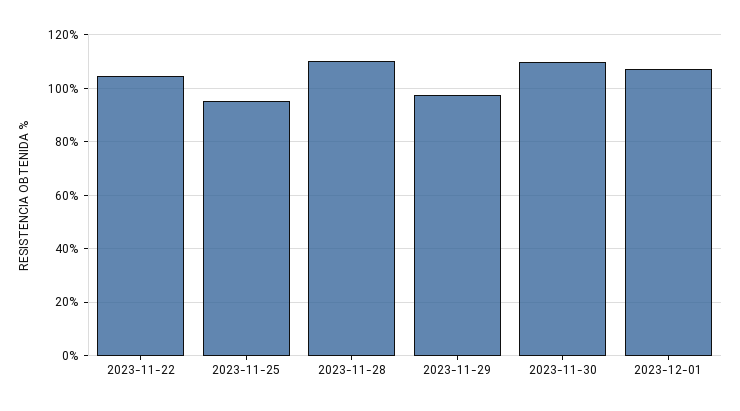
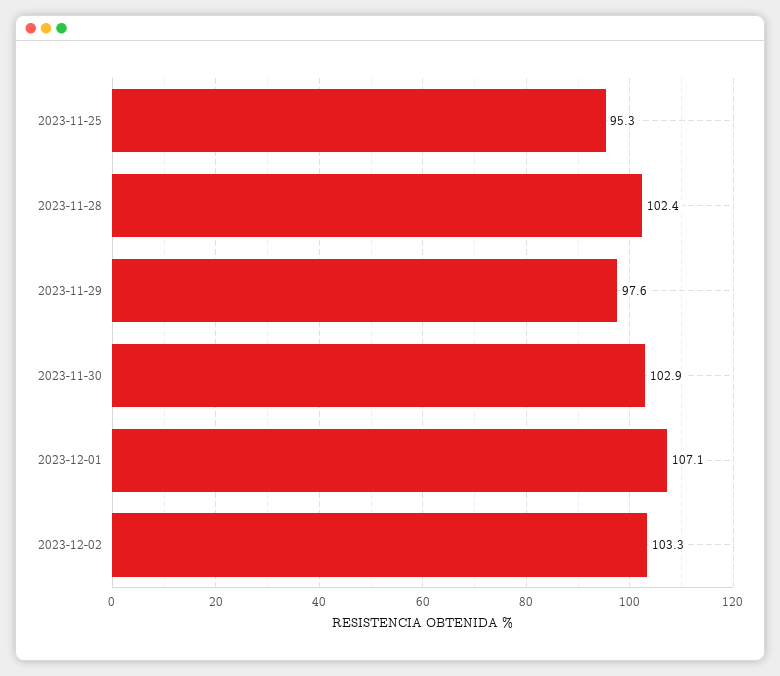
2023-11-22: 105 -> none
2023-11-28: 110 -> 102.4
2023-11-30: 110 -> 102.9
2023-12-02: none -> 103.3

